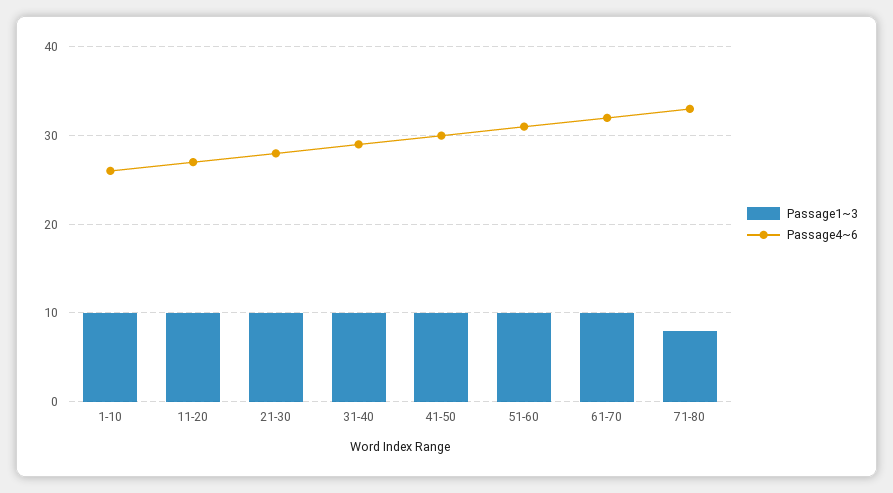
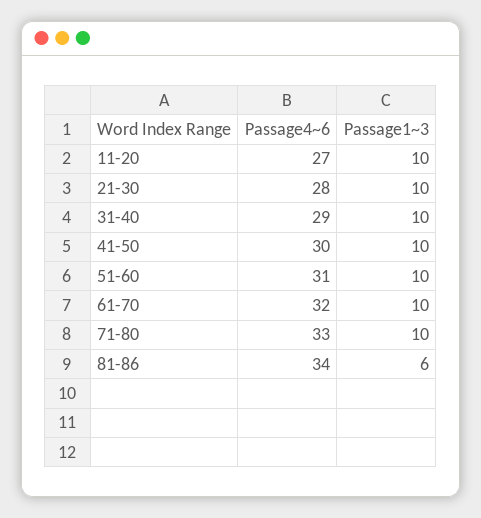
Passage1~3, 1-10: 10 -> none
Passage4~6, 1-10: 26 -> none
Passage1~3, 71-80: 8 -> 10
Passage4~6, 81-86: none -> 34
Passage1~3, 81-86: none -> 6

